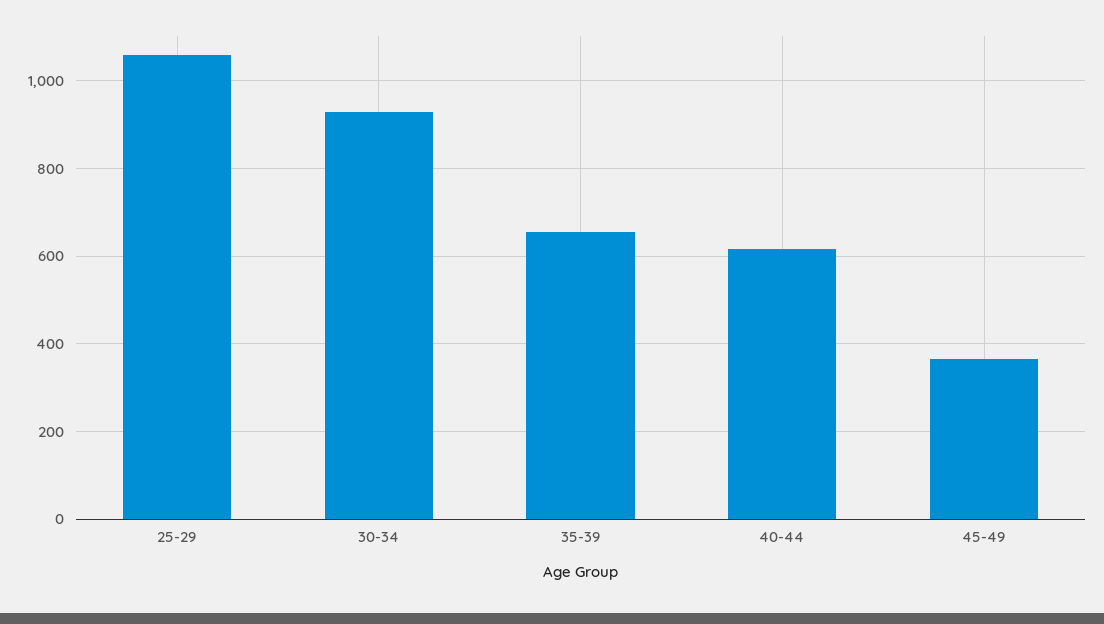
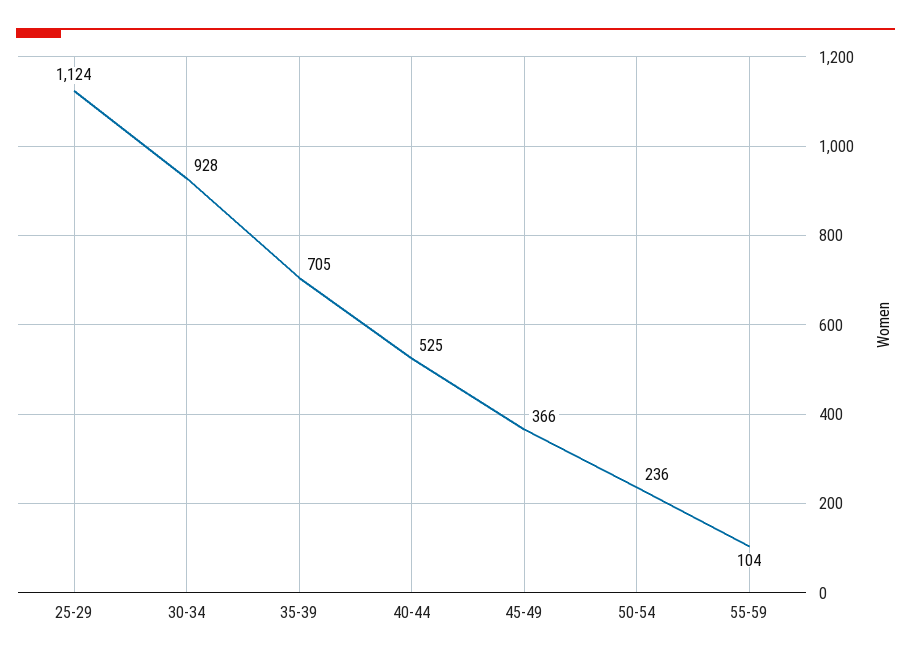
25-29: 1060 -> 1124
35-39: 660 -> 705
40-44: 620 -> 525
50-54: none -> 236
55-59: none -> 104

